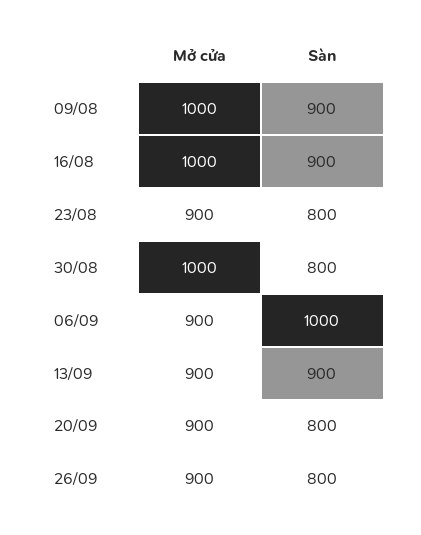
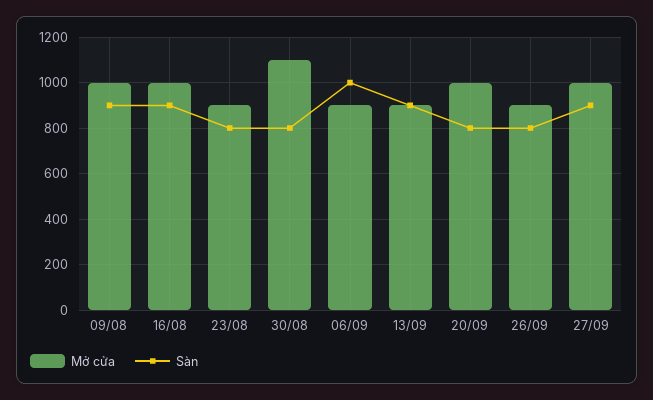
Mở cửa, 30/08: 1000 -> 1100
Mở cửa, 20/09: 900 -> 1000
Mở cửa, 27/09: none -> 1000
Sàn, 27/09: none -> 900

